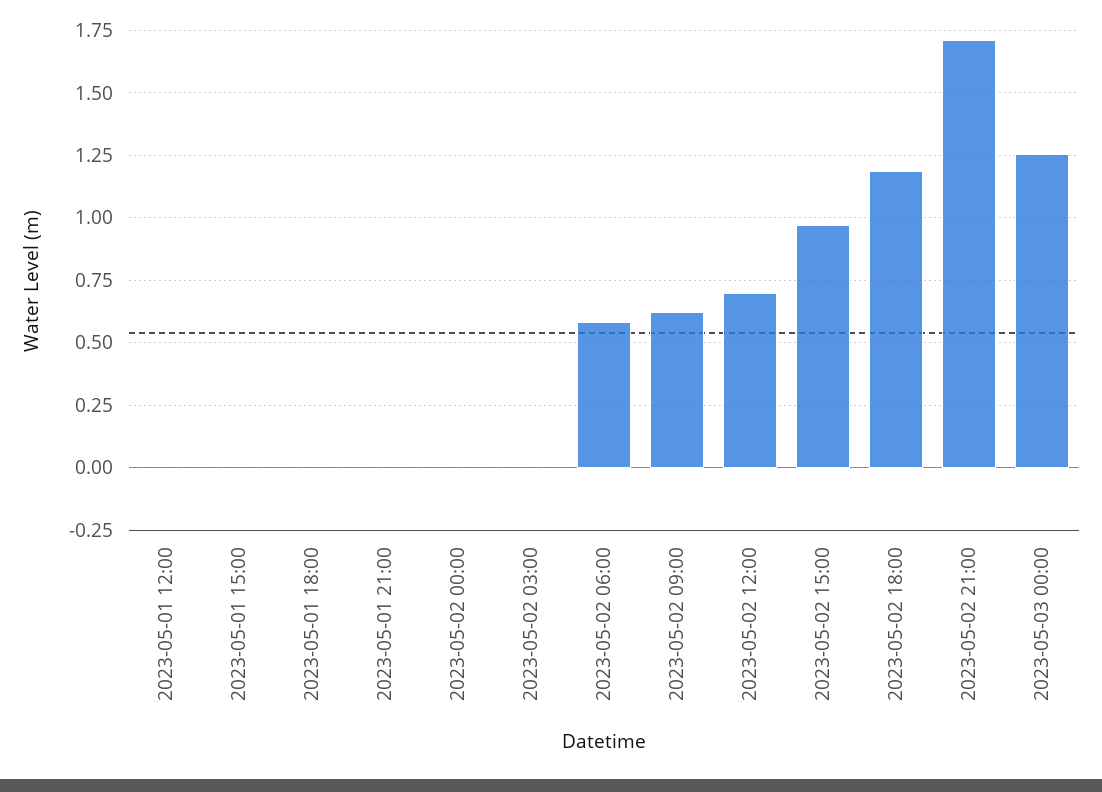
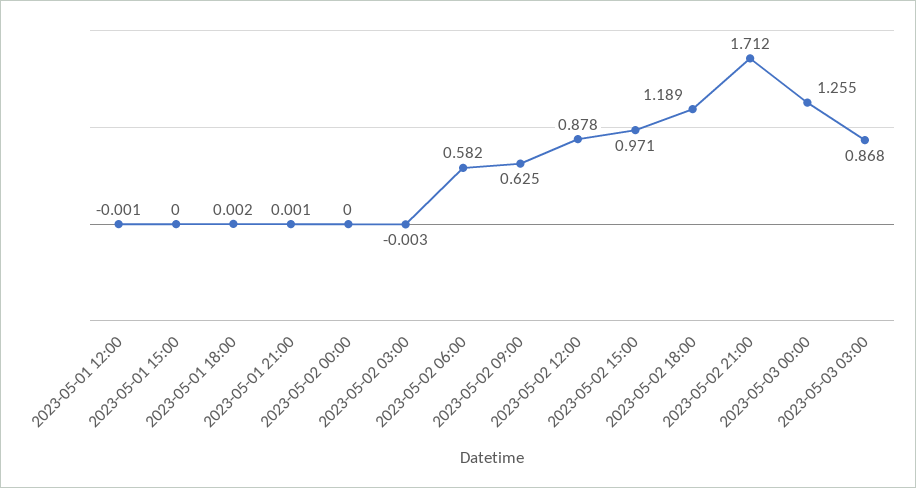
2023-05-02 12:00: 0.7 -> 0.878
2023-05-03 03:00: none -> 0.868

